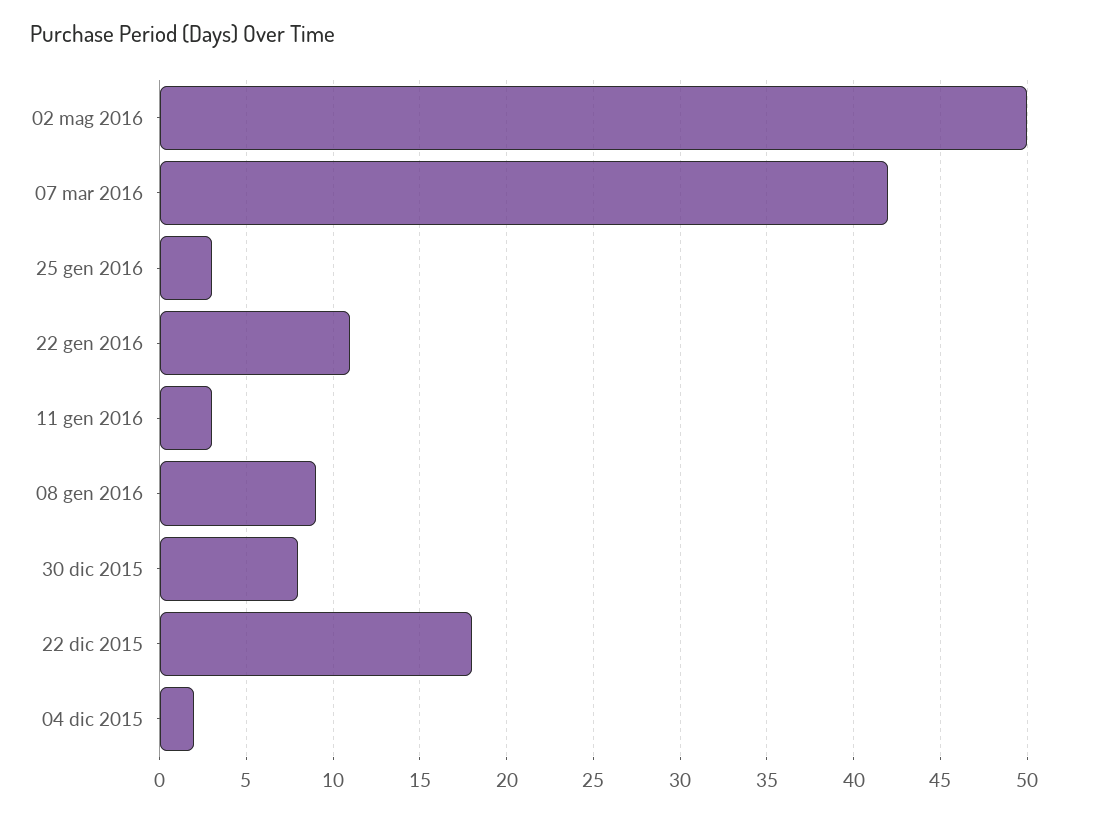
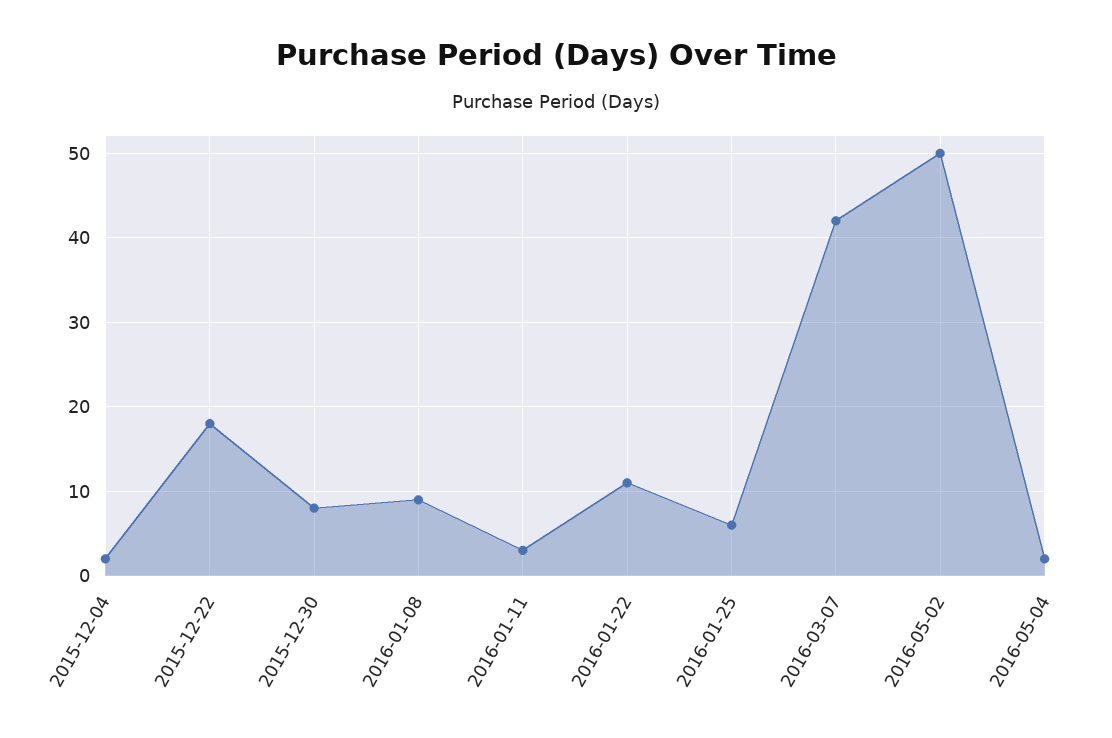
25 gen 2016: 3 -> 6
2016-05-04: none -> 2

